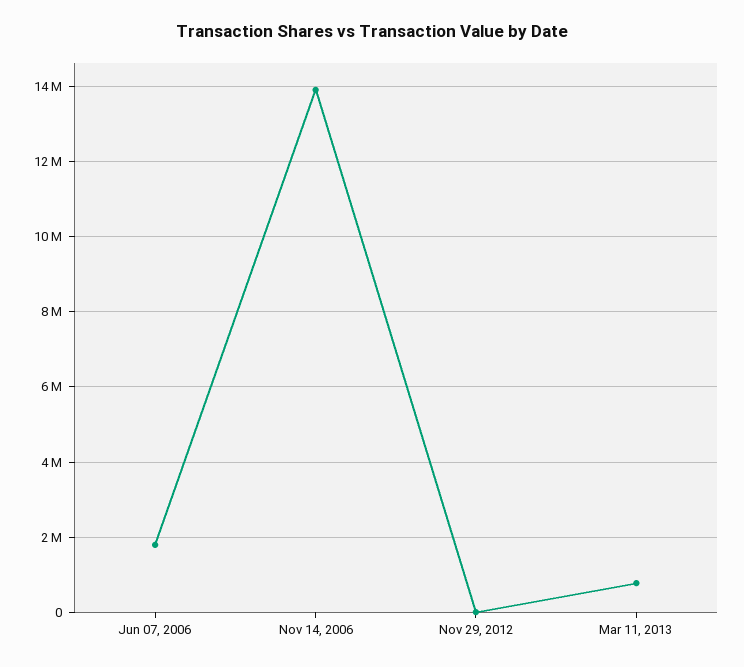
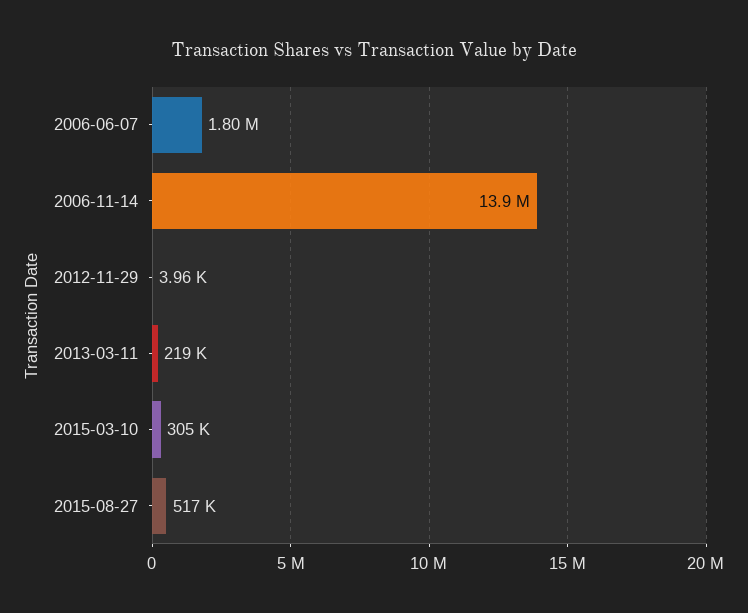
Mar 11, 2013: 800000 -> 219000
2015-03-10: none -> 305000
2015-08-27: none -> 517000

